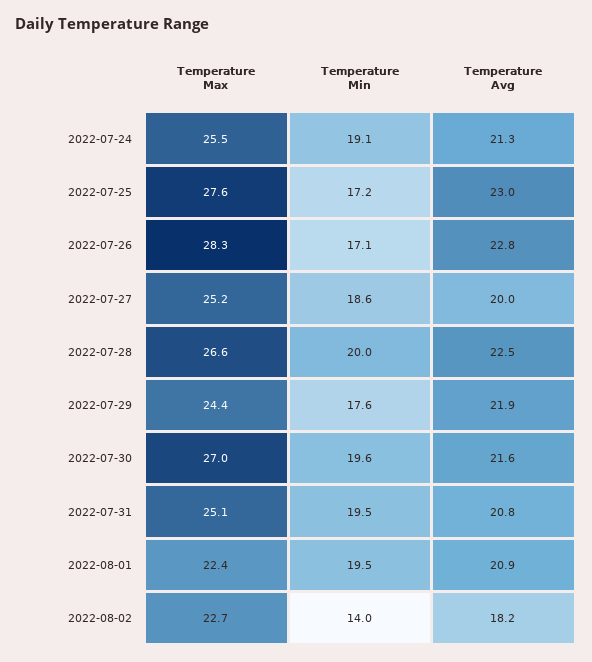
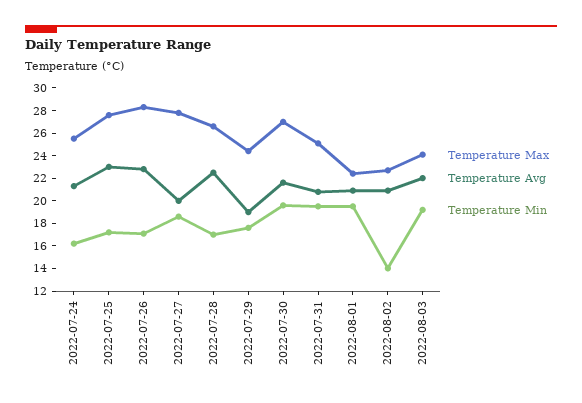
Temperature Min, 2022-07-24: 19.1 -> 16
Temperature Max, 2022-07-27: 25.2 -> 28
Temperature Min, 2022-07-28: 20 -> 17
Temperature Avg, 2022-07-29: 21.9 -> 19
Temperature Avg, 2022-08-02: 18.2 -> 21
Temperature Max, 2022-08-03: none -> 24
Temperature Avg, 2022-08-03: none -> 22
Temperature Min, 2022-08-03: none -> 19

